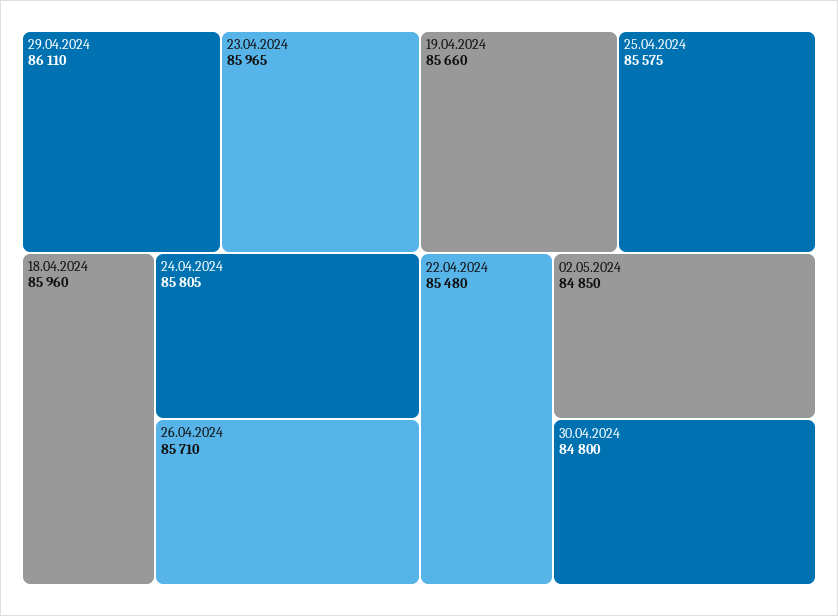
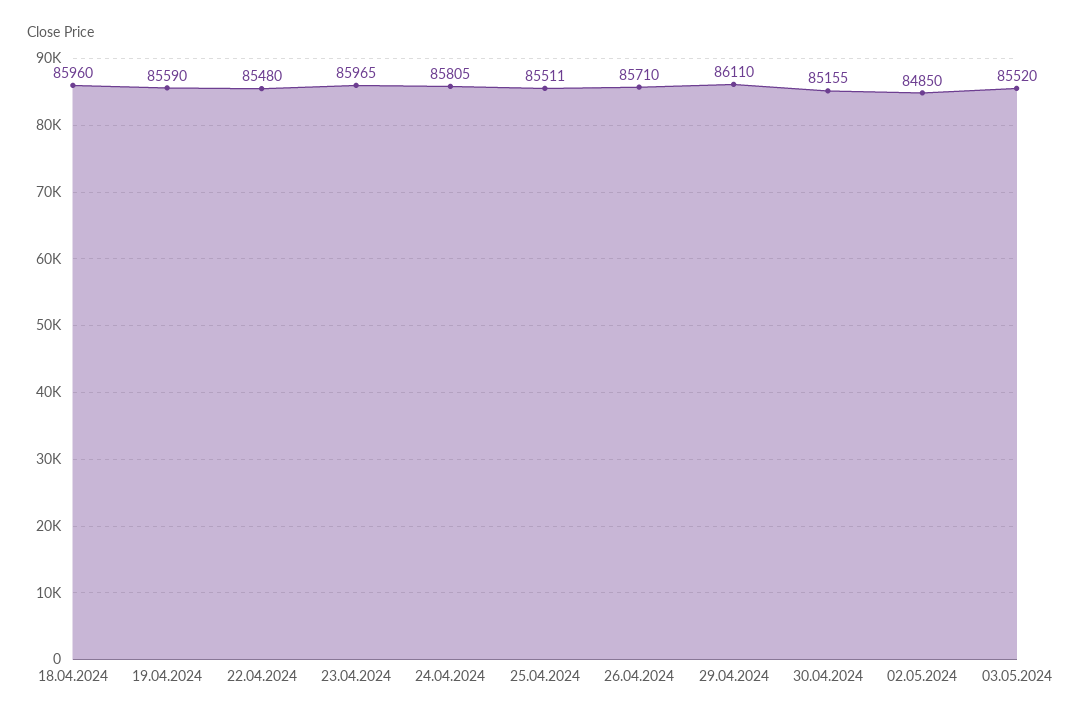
19.04.2024: 85660 -> 85590
25.04.2024: 85575 -> 85511
30.04.2024: 84800 -> 85155
03.05.2024: none -> 85520

